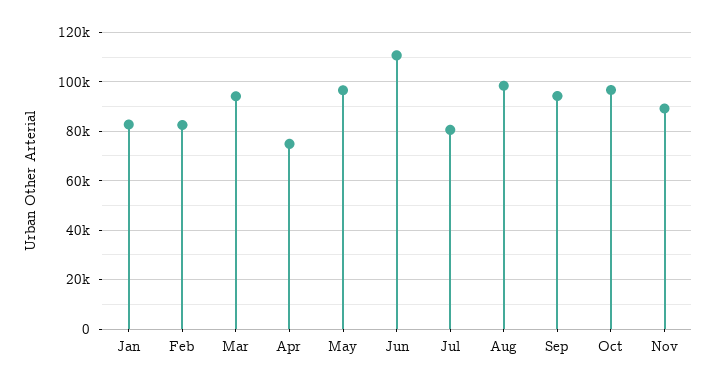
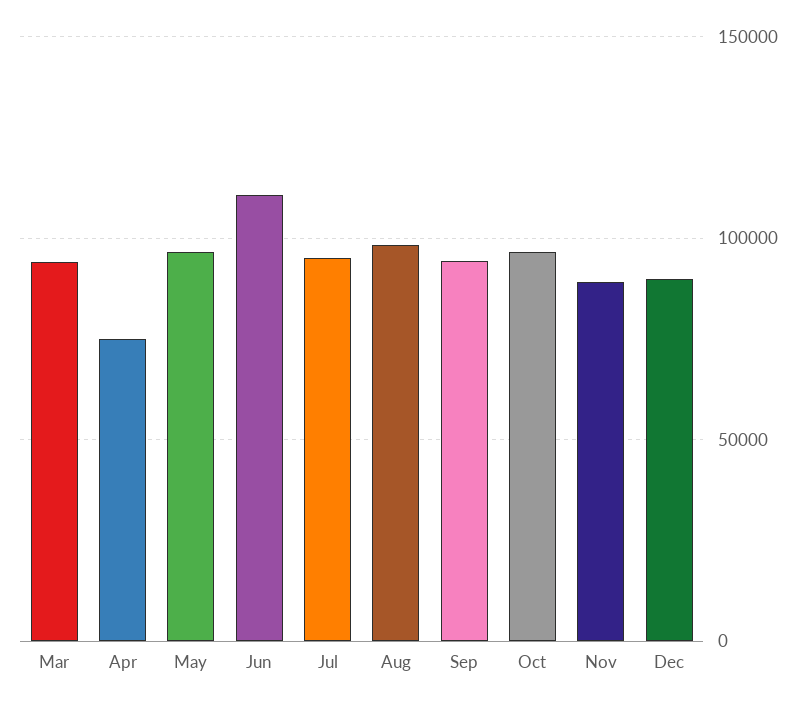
Jan: 82500 -> none
Feb: 82500 -> none
Jul: 80000 -> 95000
Dec: none -> 90000

